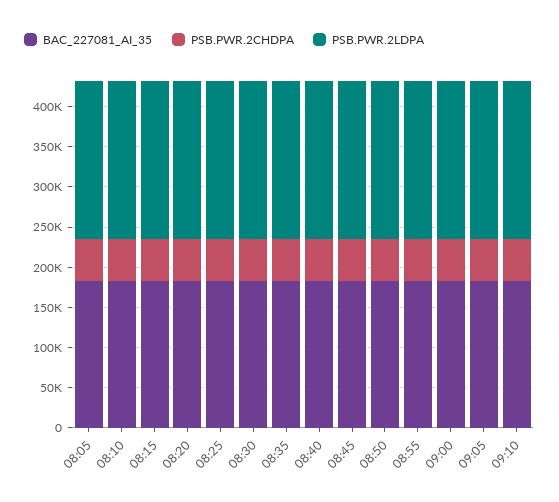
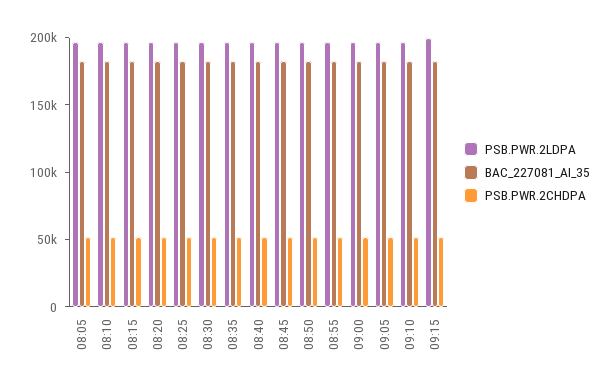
PSB.PWR.2LDPA, 09:15: none -> 200000
BAC_227081_AI_35, 09:15: none -> 180000
PSB.PWR.2CHDPA, 09:15: none -> 50000

